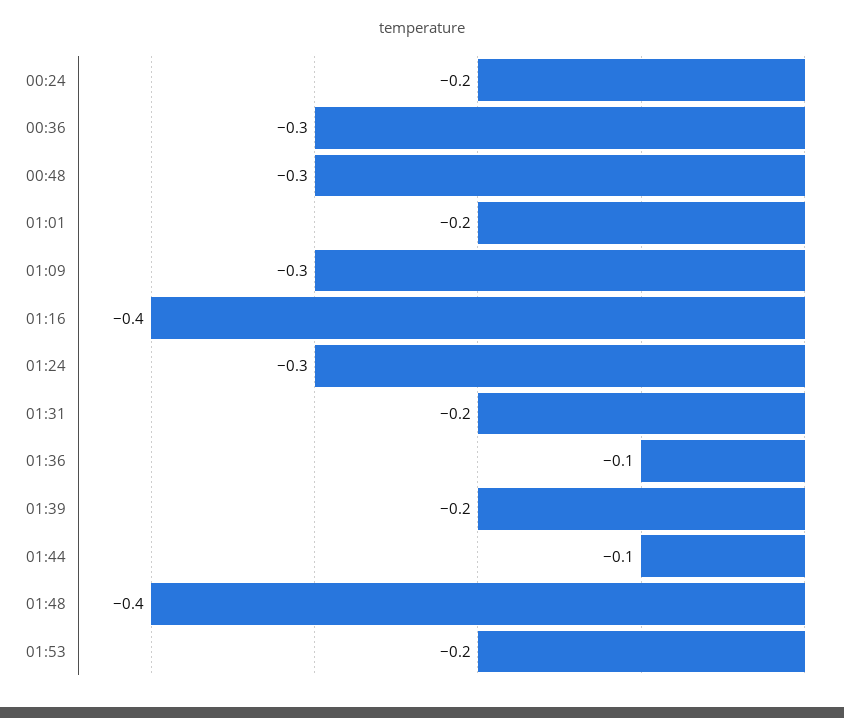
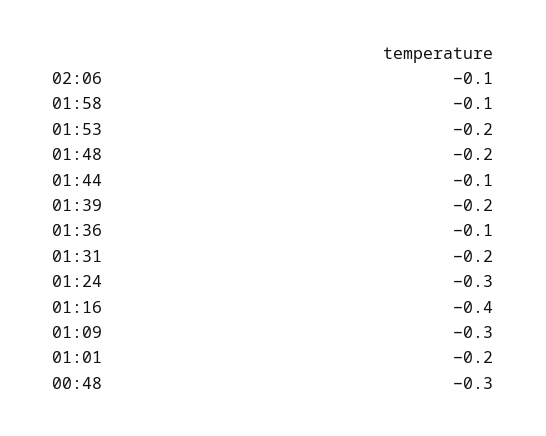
00:24: -0.2 -> none
00:36: -0.3 -> none
01:48: -0.4 -> -0.2
02:06: none -> -0.1
01:58: none -> -0.1

